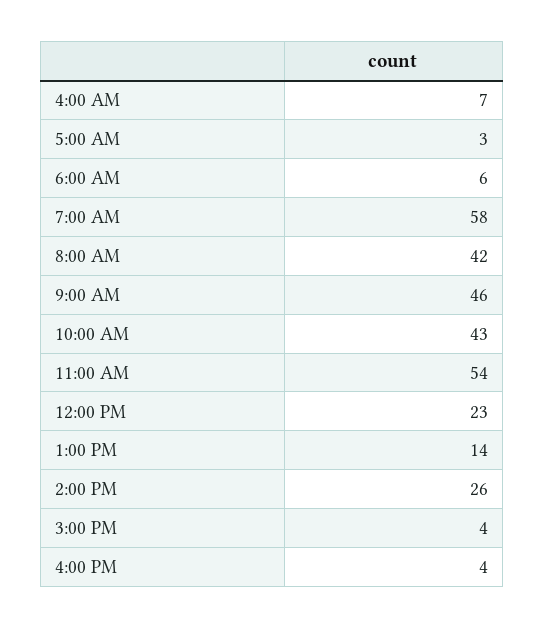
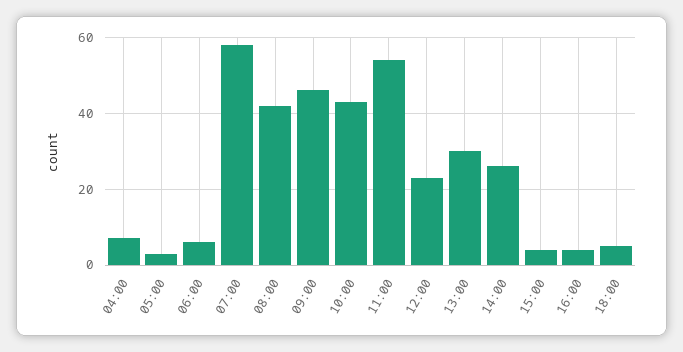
1:00 PM: 14 -> 30
18:00: none -> 5

